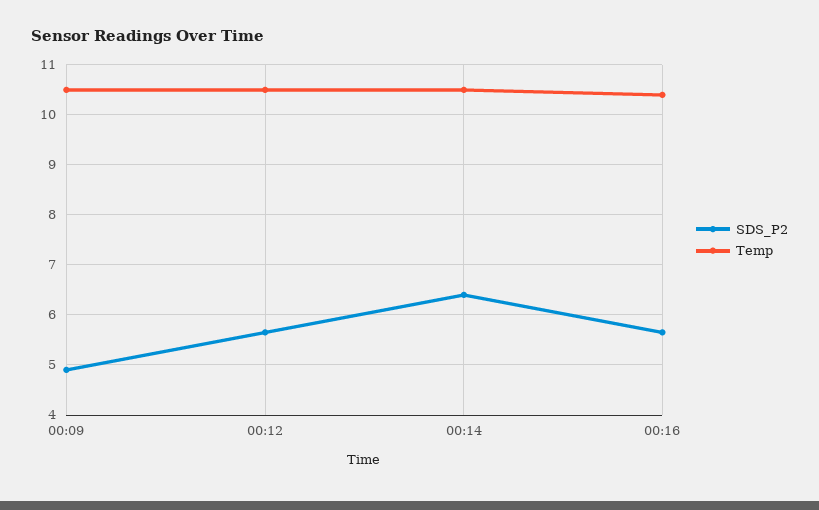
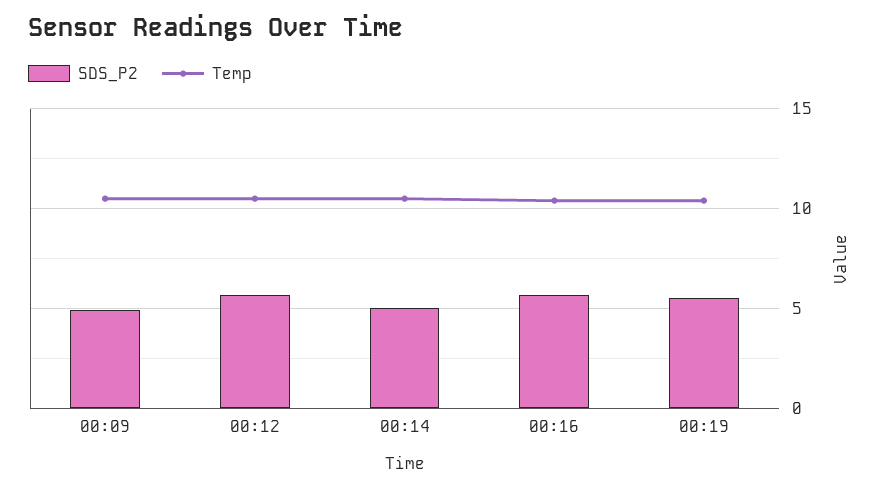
SDS_P2, 00:14: 6.4 -> 5
SDS_P2, 00:19: none -> 5.5
Temp, 00:19: none -> 10.5

